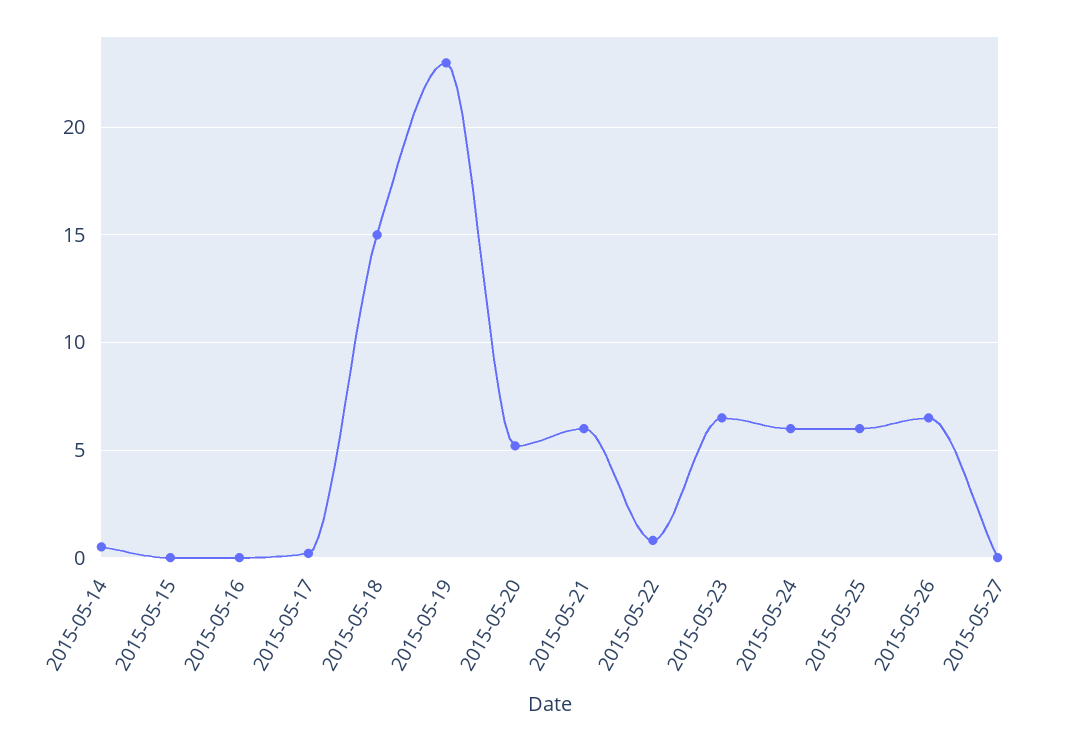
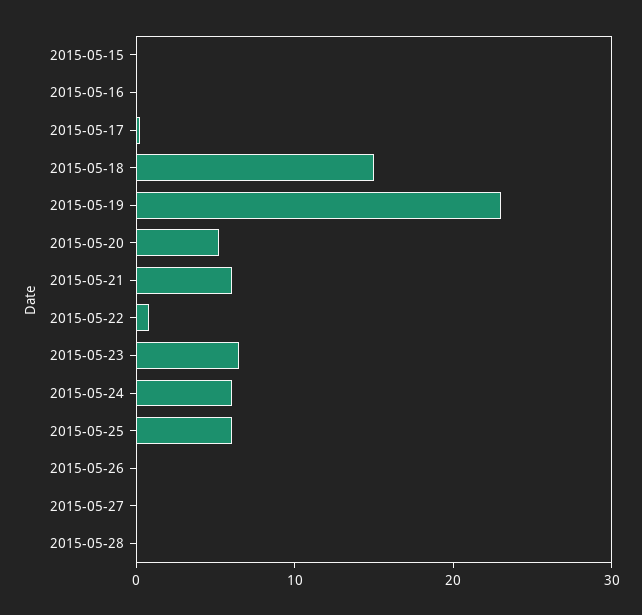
2015-05-14: 0.5 -> none
2015-05-26: 6.5 -> 0
2015-05-28: none -> 0

